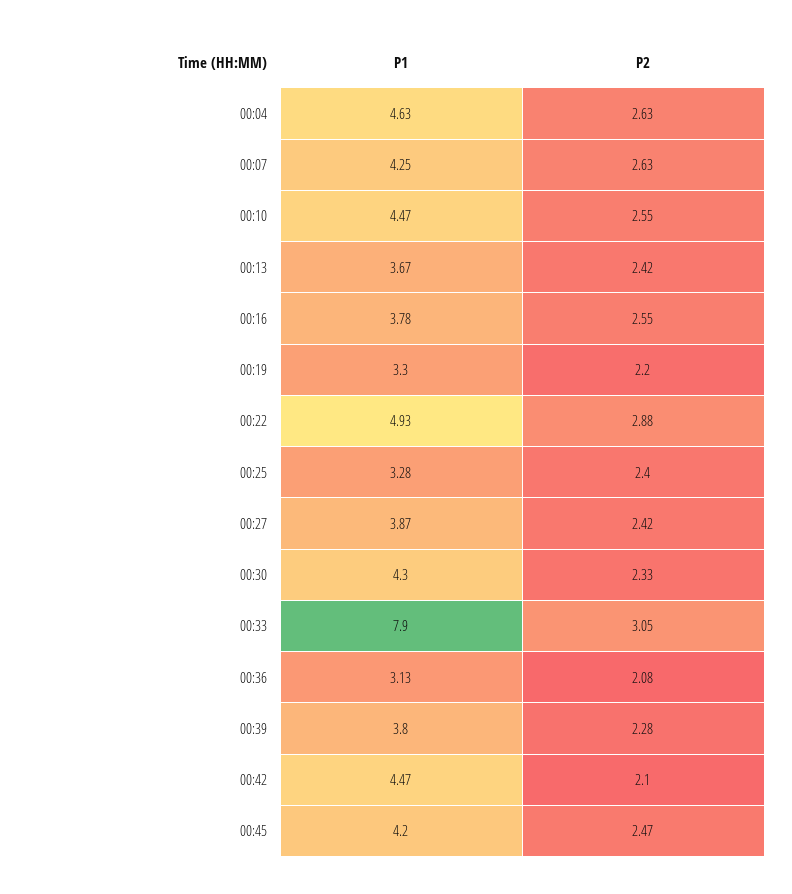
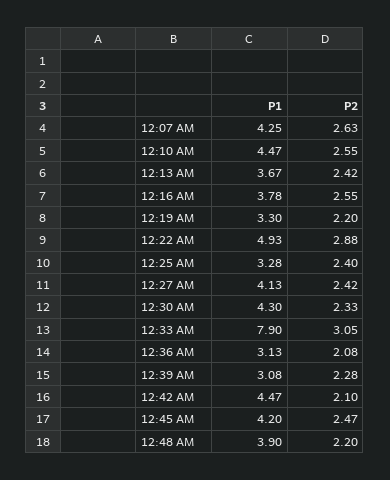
P1, 00:04: 4.63 -> none
P2, 00:04: 2.63 -> none
P1, 00:27: 3.87 -> 4.13
P1, 00:39: 3.8 -> 3.08
P1, 12:48 AM: none -> 3.9
P2, 12:48 AM: none -> 2.2

